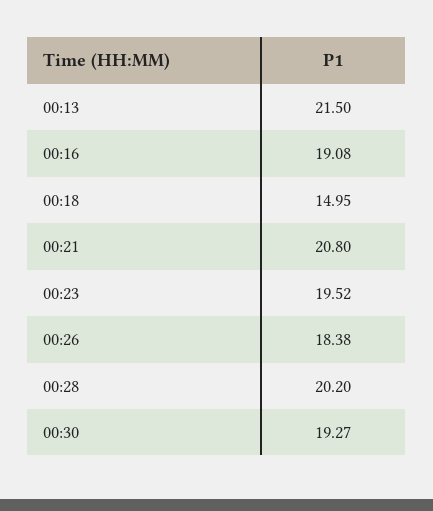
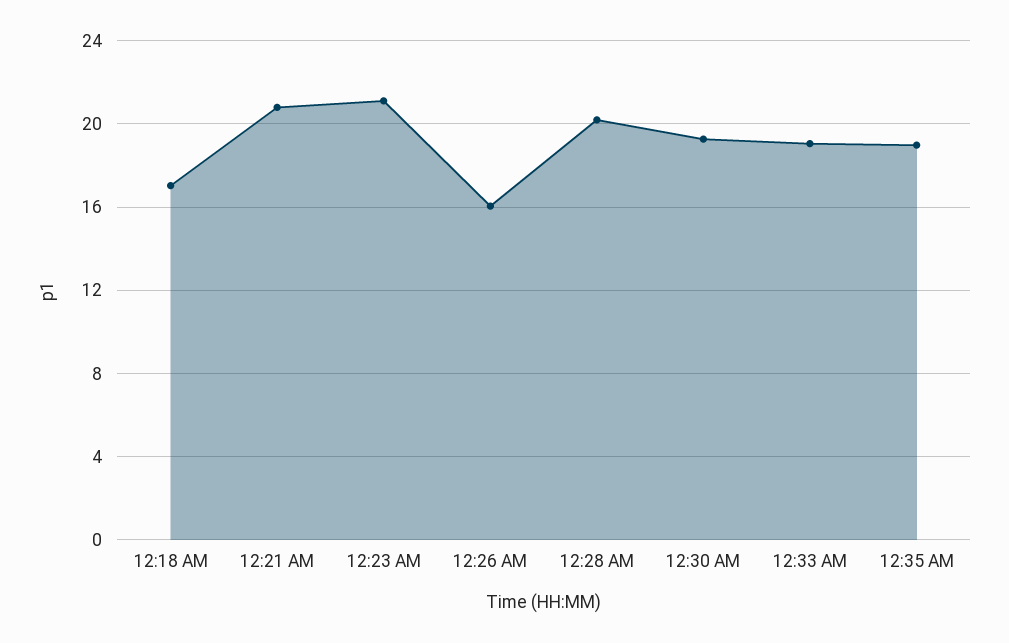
00:13: 21.5 -> none
00:16: 19.08 -> none
00:18: 14.95 -> 17
00:23: 19.52 -> 21
00:26: 18.38 -> 16
12:33 AM: none -> 19
12:35 AM: none -> 19

